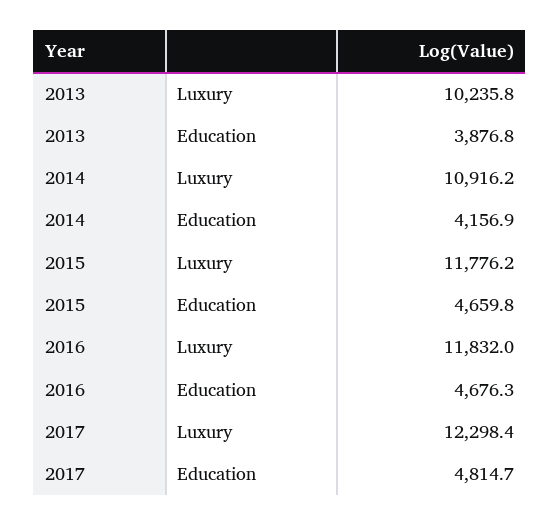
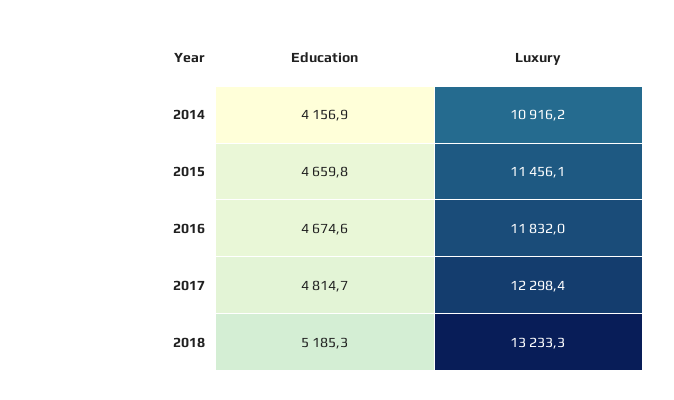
2013, Luxury: 10235.8 -> none
2013, Education: 3876.8 -> none
2015, Luxury: 11776.2 -> 11456.1
2016, Education: 4676.3 -> 4674.6
2018, Education: none -> 5185.3
2018, Luxury: none -> 13233.3

